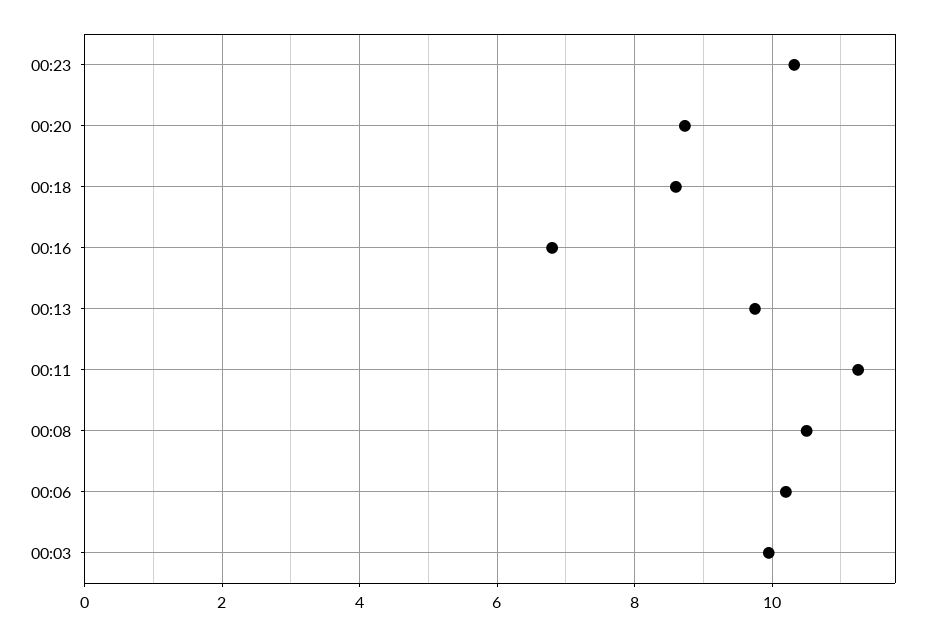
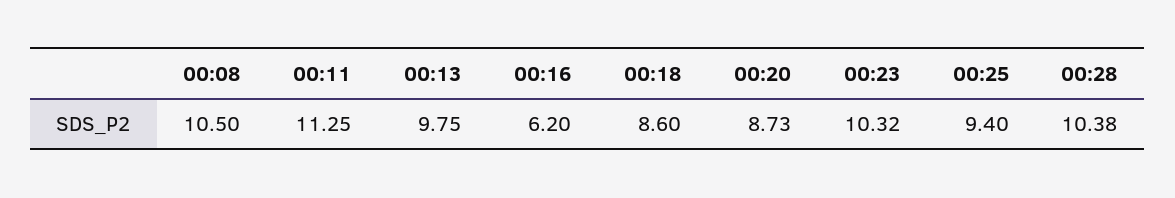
00:16: 6.8 -> 6.2
00:06: 10.2 -> none
00:03: 10 -> none
00:25: none -> 9.4
00:28: none -> 10.38

